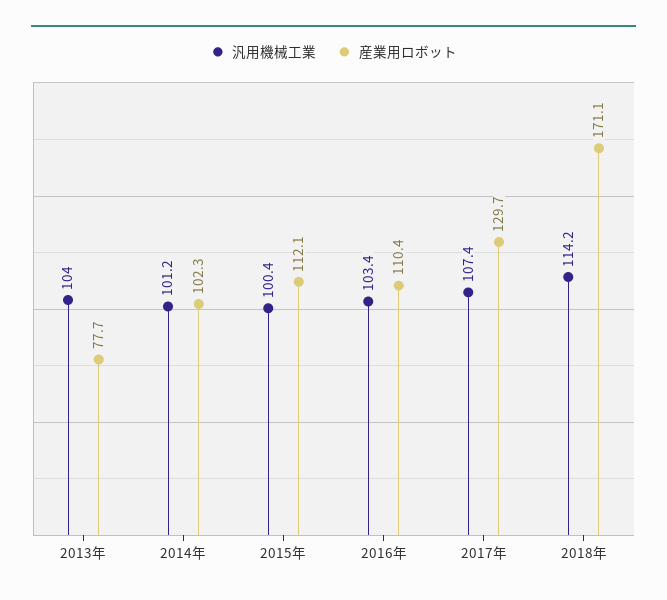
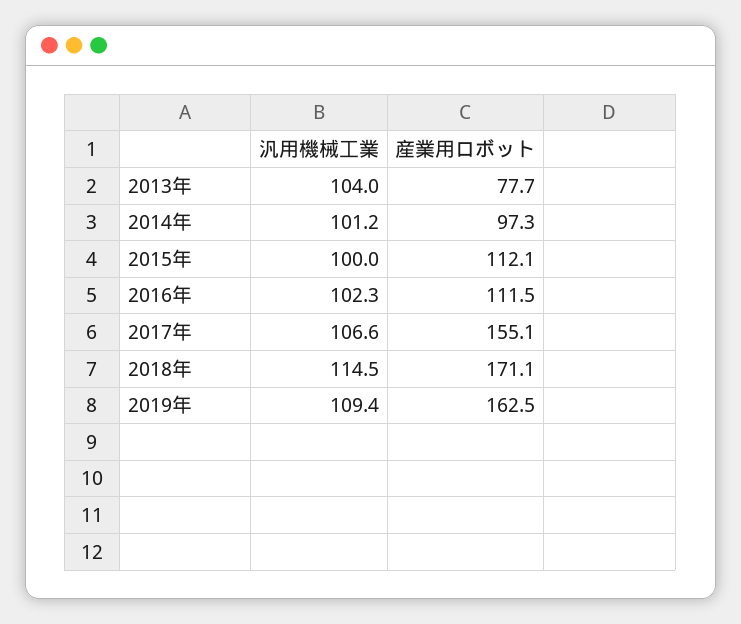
産業用ロボット, 2014年: 102.3 -> 97.3
汎用機械工業, 2015年: 100.4 -> 100
汎用機械工業, 2016年: 103.4 -> 102.3
産業用ロボット, 2016年: 110.4 -> 111.5
汎用機械工業, 2017年: 107.4 -> 106.6
産業用ロボット, 2017年: 129.7 -> 155.1
汎用機械工業, 2018年: 114.2 -> 114.5
汎用機械工業, 2019年: none -> 109.4
産業用ロボット, 2019年: none -> 162.5

